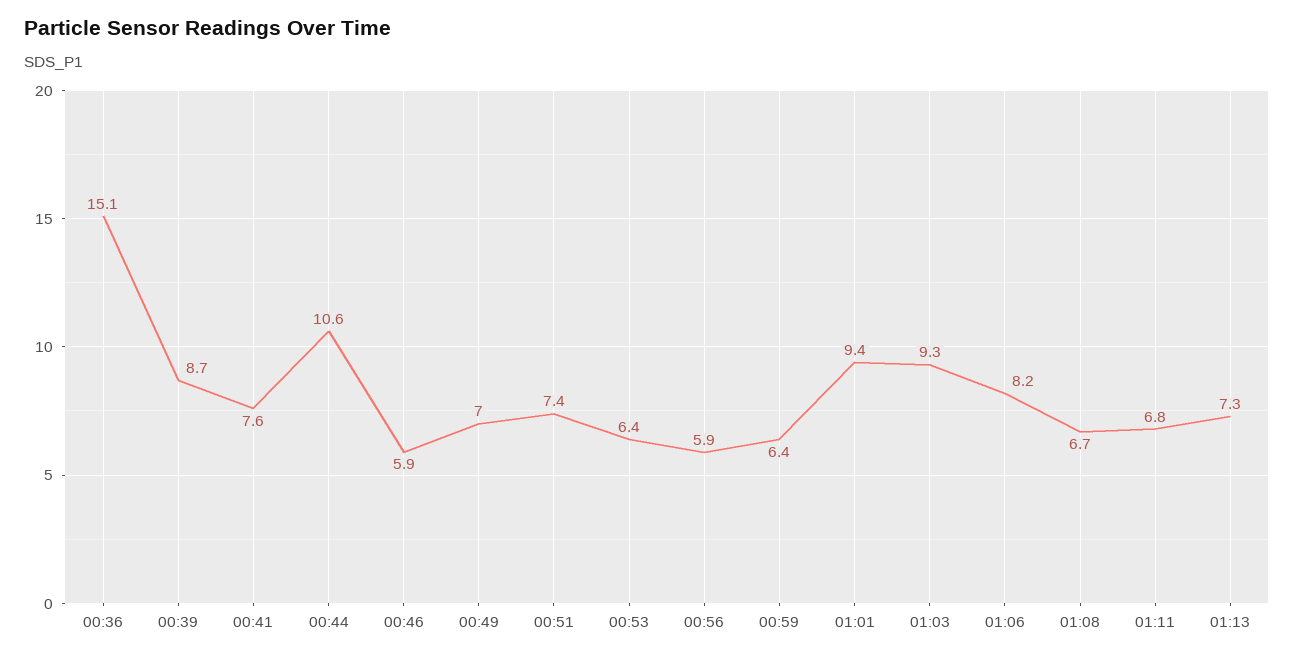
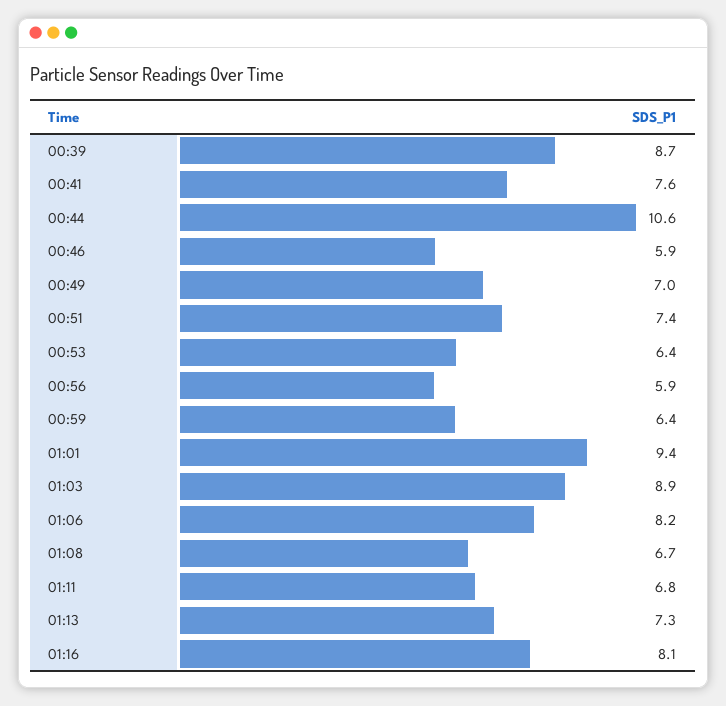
00:36: 15.1 -> none
01:03: 9.3 -> 8.9
01:16: none -> 8.1

